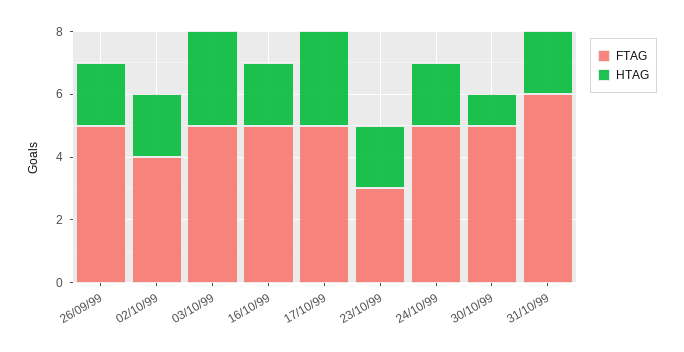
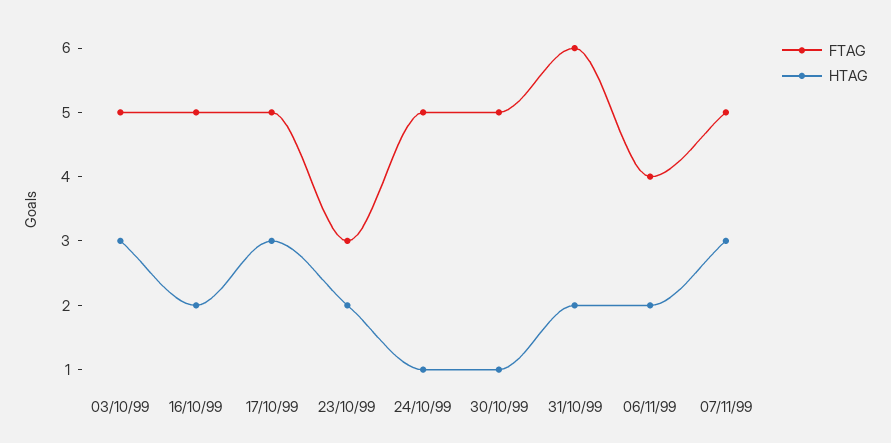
FTAG, 26/09/99: 5 -> none
HTAG, 26/09/99: 2 -> none
FTAG, 02/10/99: 4 -> none
HTAG, 02/10/99: 2 -> none
HTAG, 24/10/99: 2 -> 1
FTAG, 06/11/99: none -> 4
HTAG, 06/11/99: none -> 2
FTAG, 07/11/99: none -> 5
HTAG, 07/11/99: none -> 3

